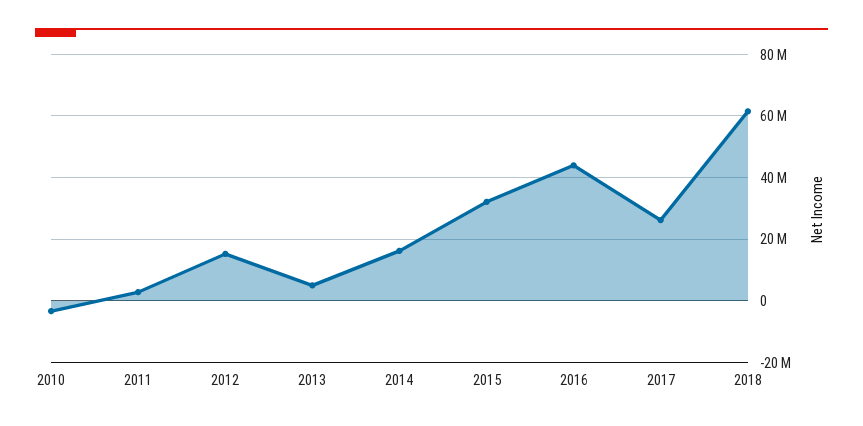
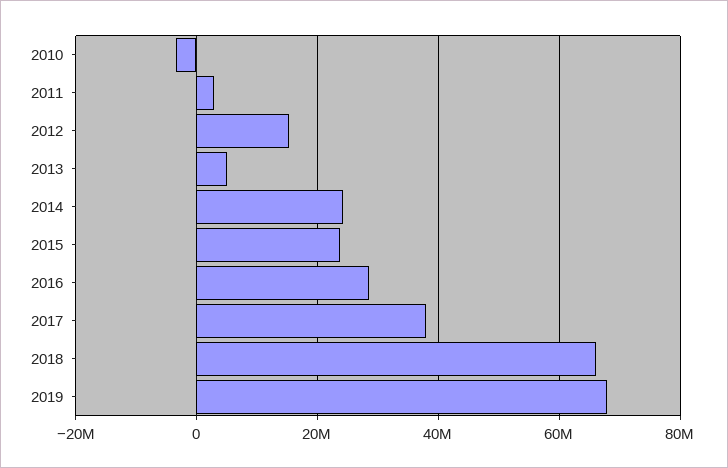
2014: 16000000 -> 24000000
2015: 32000000 -> 24000000
2016: 44000000 -> 28000000
2017: 26000000 -> 38000000
2018: 62000000 -> 66000000
2019: none -> 68000000

